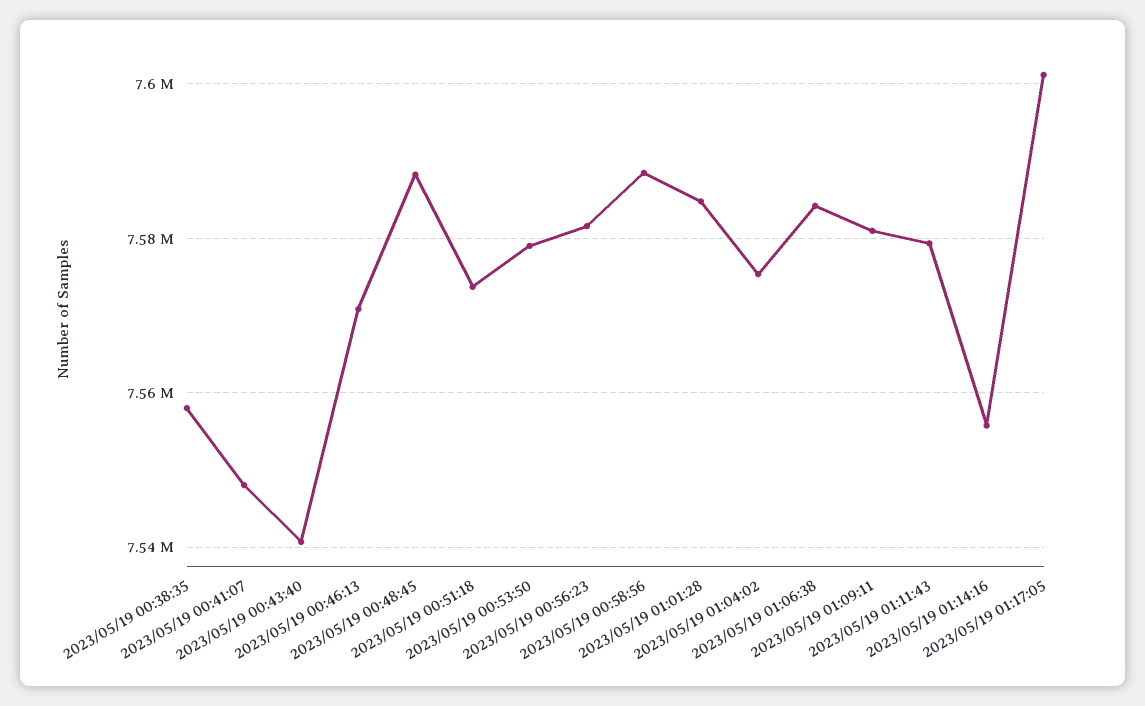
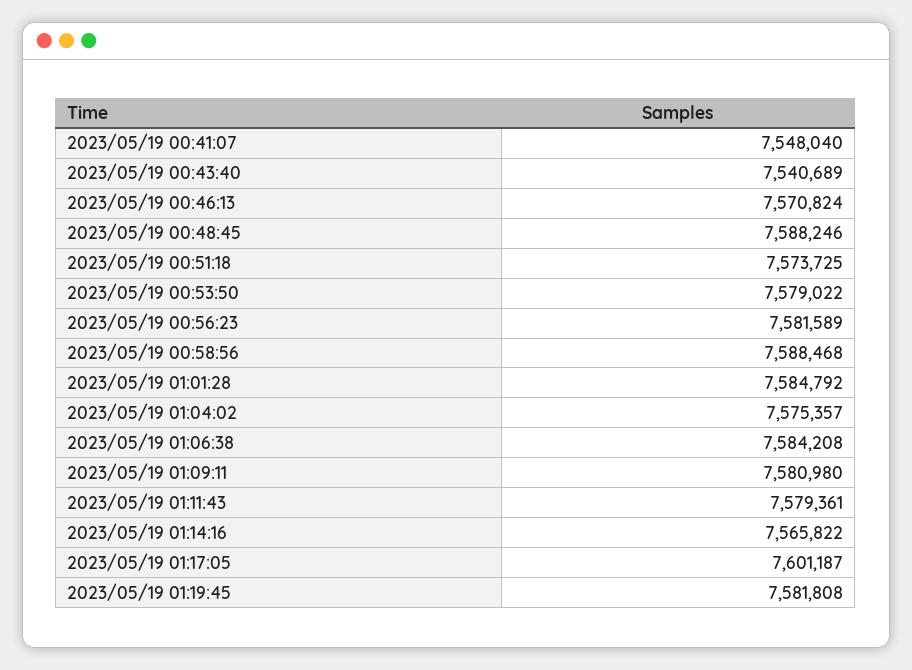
2023/05/19 00:38:35: 7558000 -> none
2023/05/19 01:14:16: 7556000 -> 7565822
2023/05/19 01:19:45: none -> 7581808

